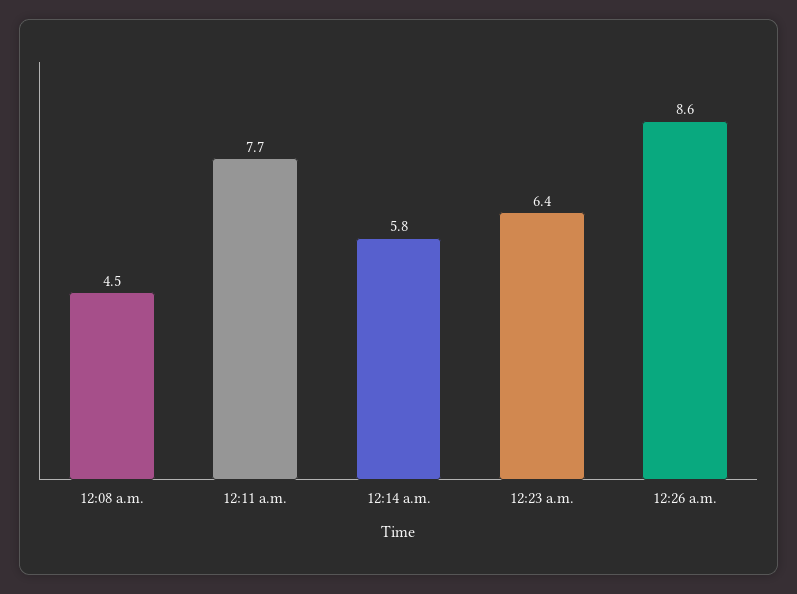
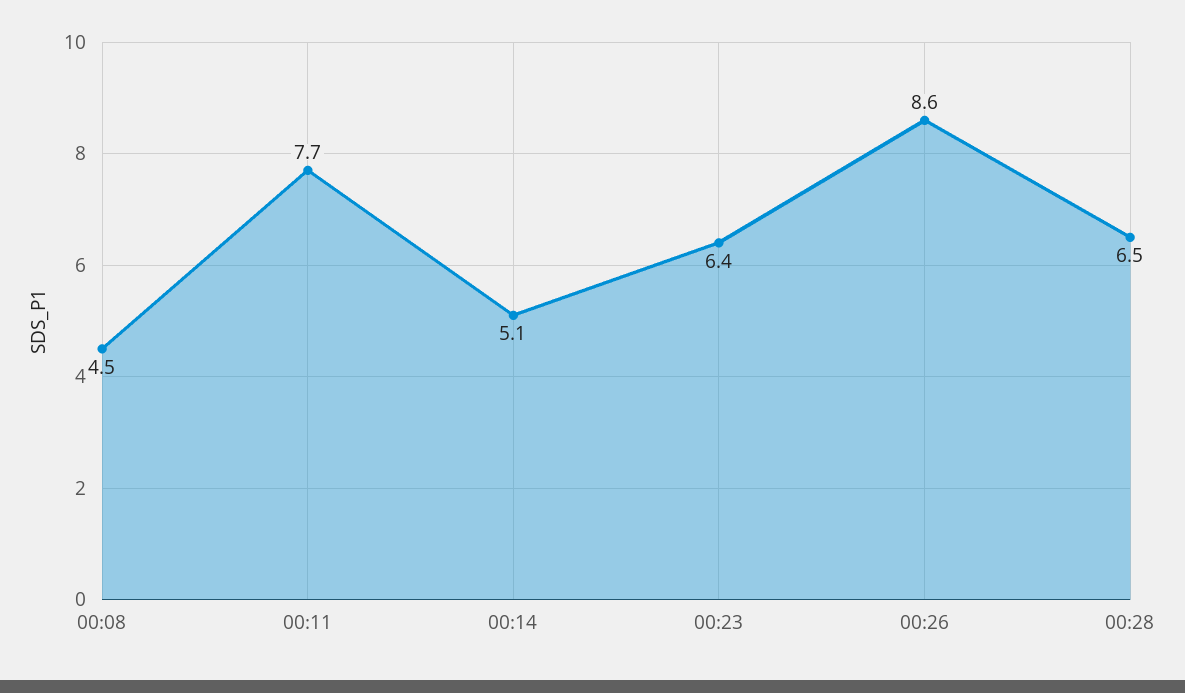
12:14 a.m.: 5.8 -> 5.1
00:28: none -> 6.5

